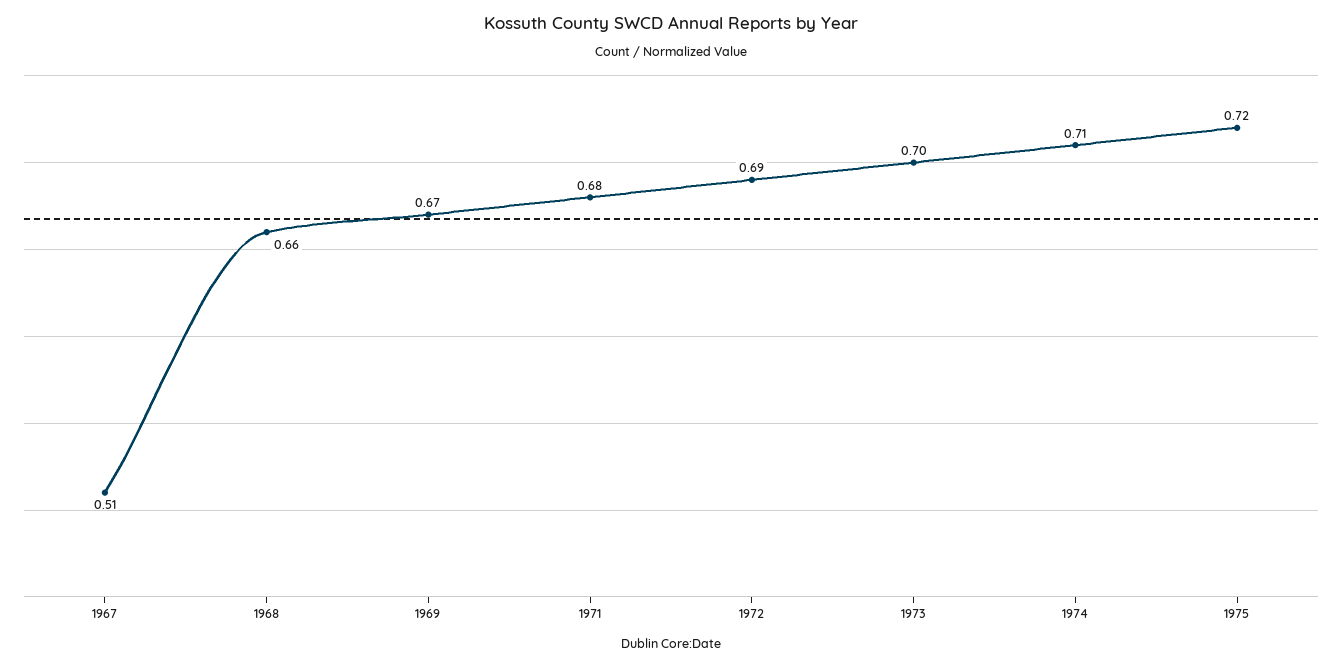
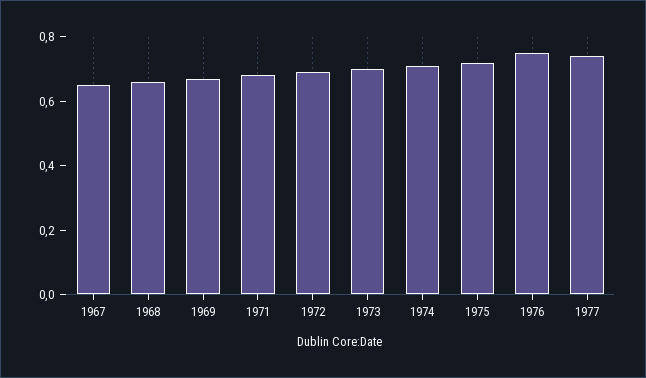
1967: 0.51 -> 0.65
1976: none -> 0.75
1977: none -> 0.75

